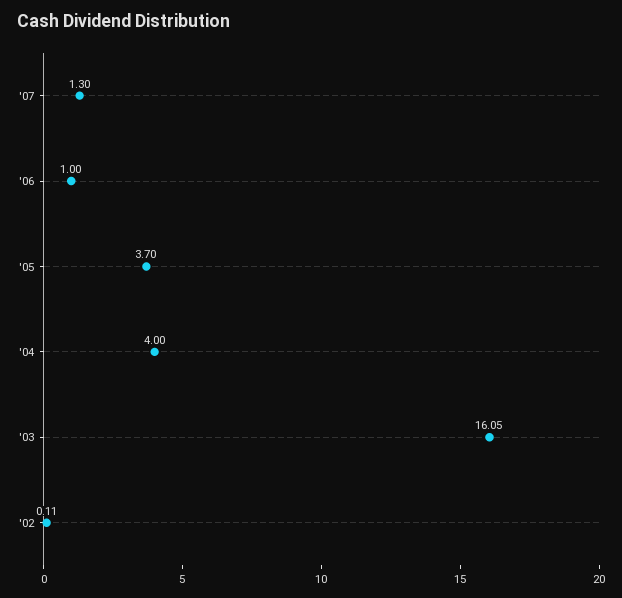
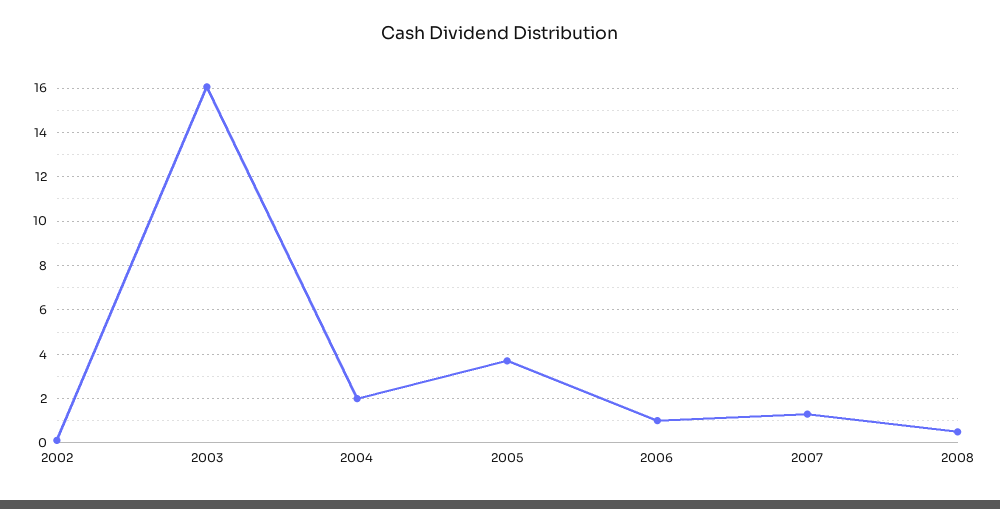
'04: 4 -> 2
2008: none -> 0.5

